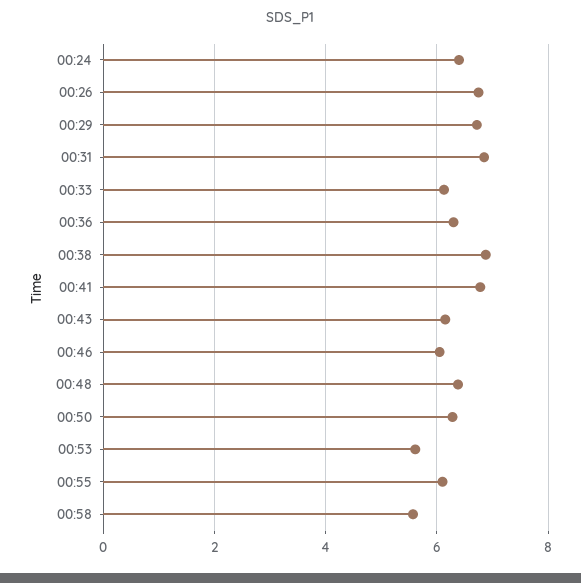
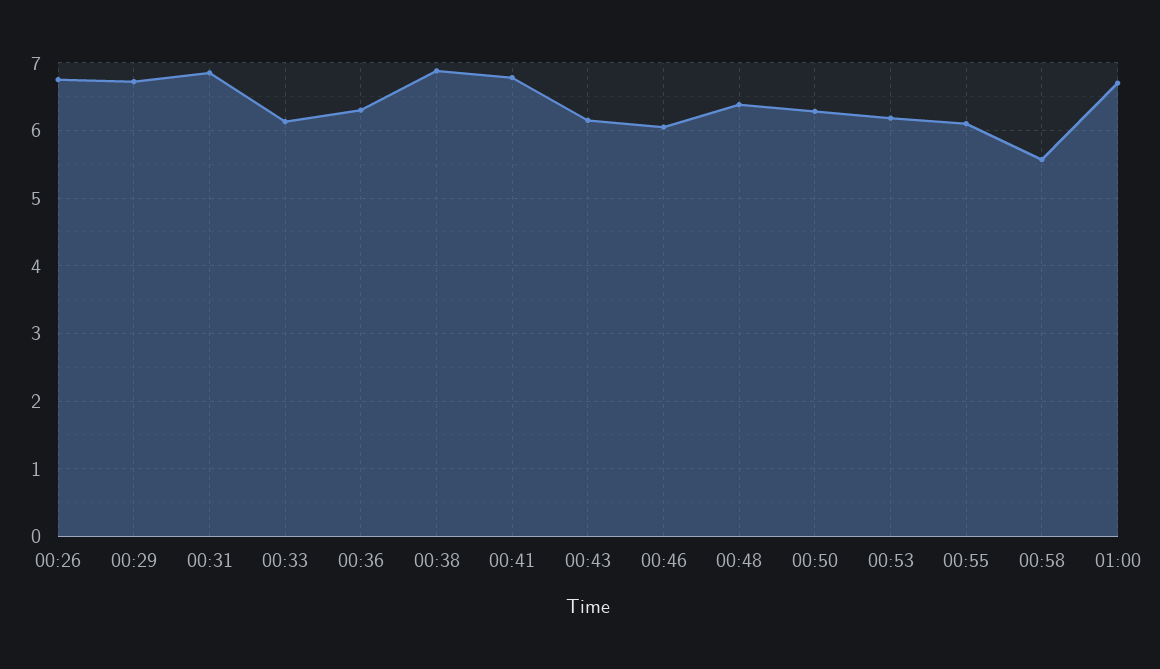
00:24: 6.4 -> none
00:53: 5.6 -> 6.2
01:00: none -> 6.7

